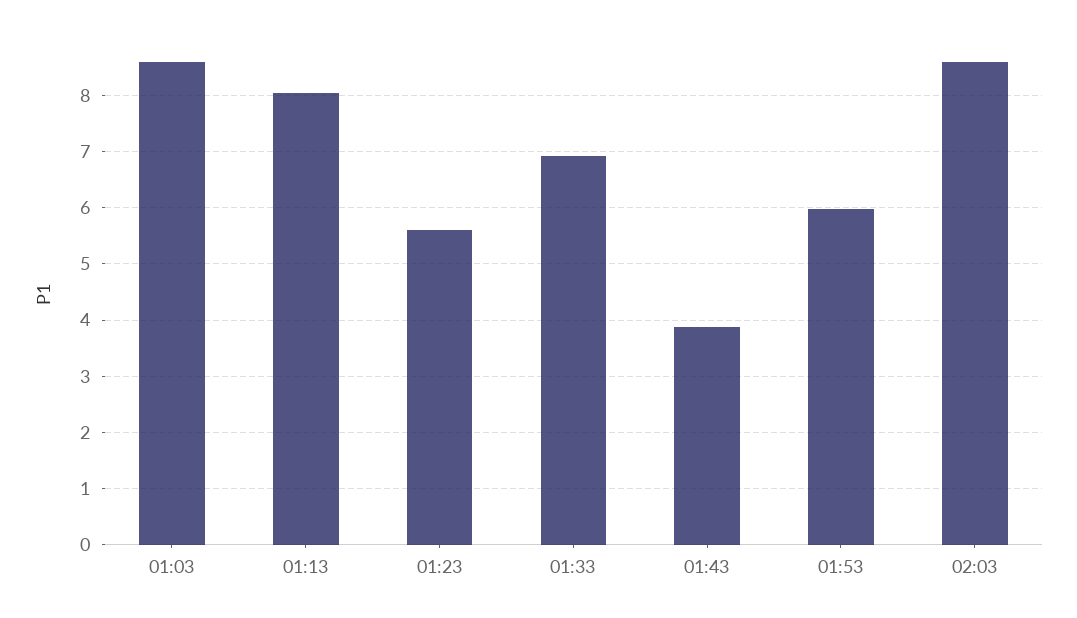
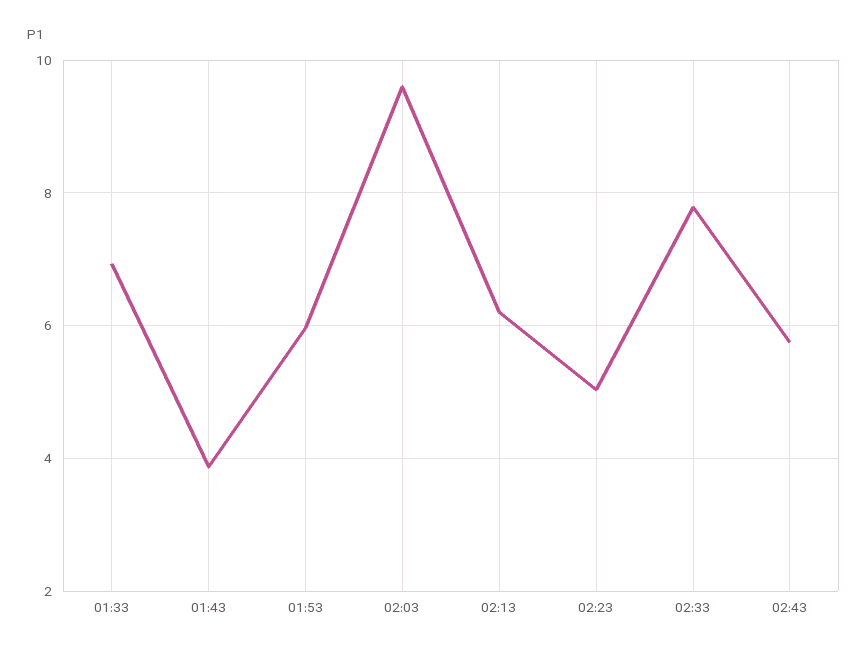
01:03: 8.6 -> none
01:13: 8 -> none
01:23: 5.6 -> none
02:03: 8.6 -> 9.6
02:13: none -> 6.2
02:23: none -> 5
02:33: none -> 7.8
02:43: none -> 5.8

